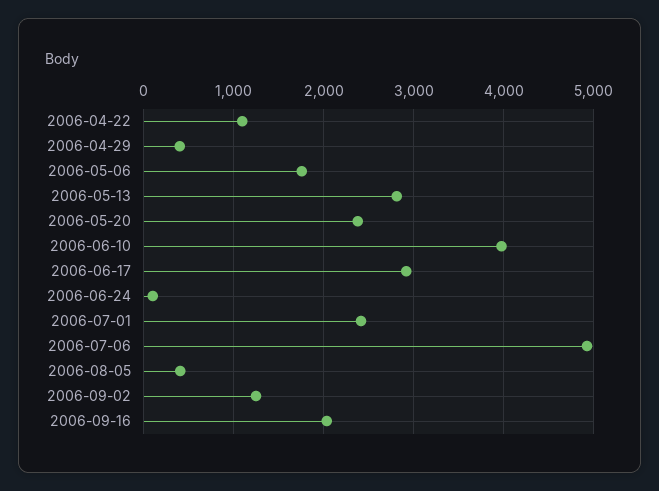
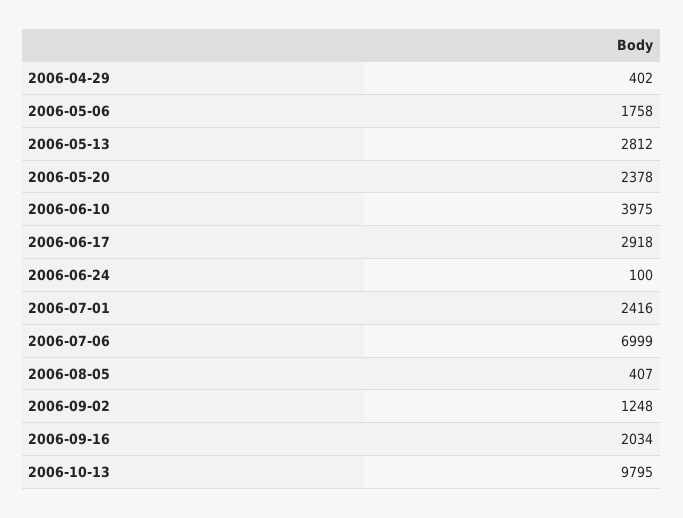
2006-04-22: 1100 -> none
2006-07-06: 4900 -> 6999
2006-10-13: none -> 9795

